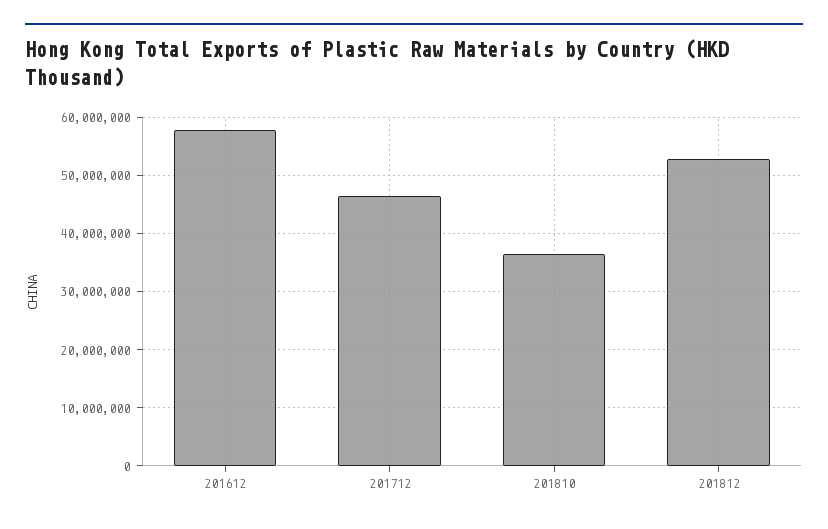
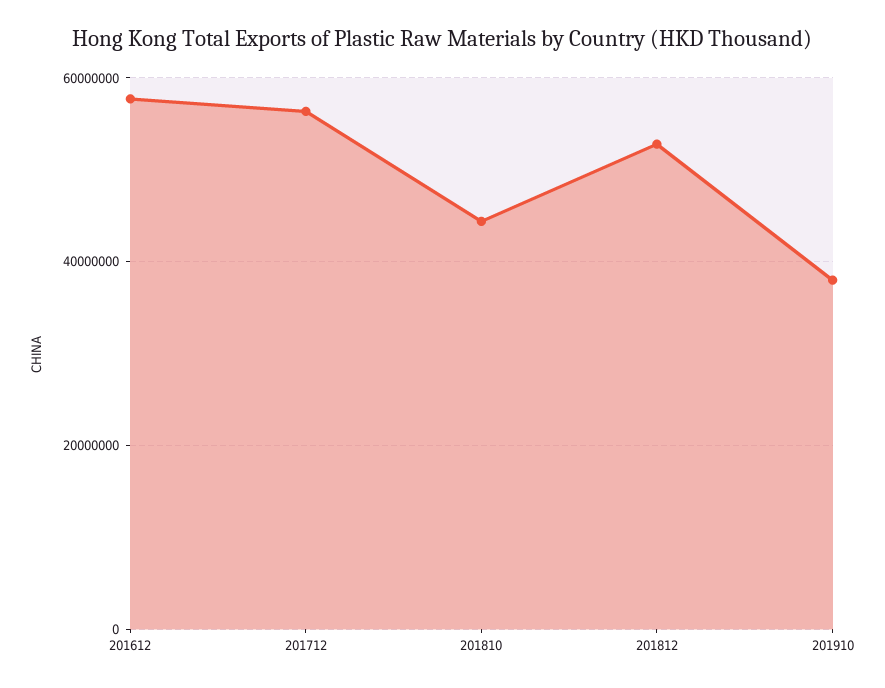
201712: 46000000 -> 56000000
201810: 36000000 -> 44000000
201910: none -> 38000000

